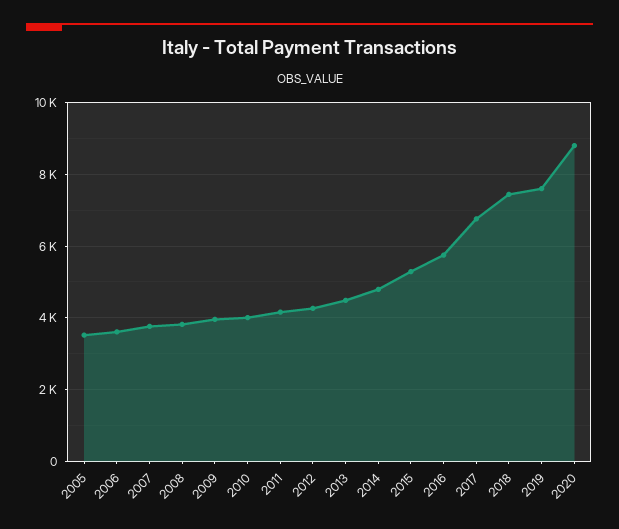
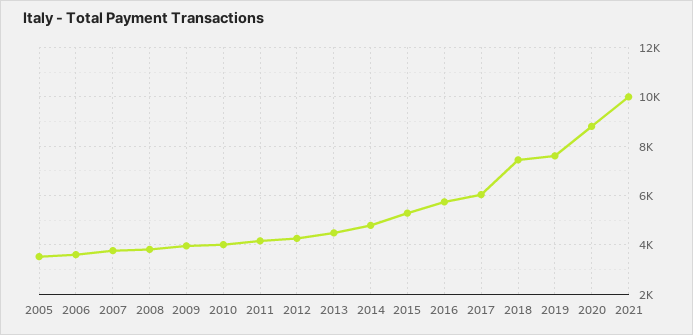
2017: 6800 -> 6000
2021: none -> 10000

